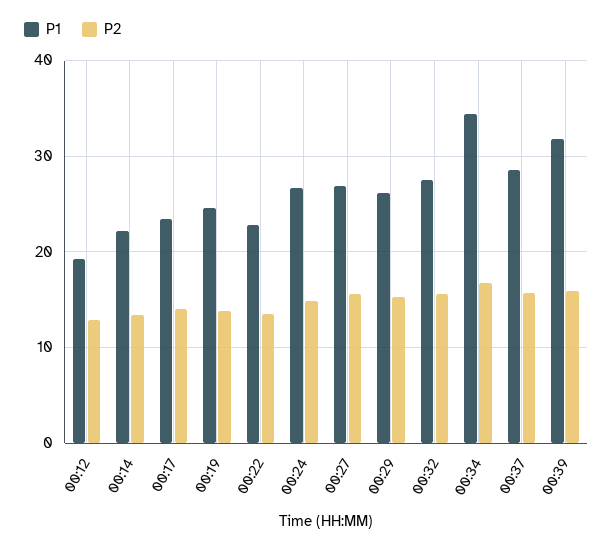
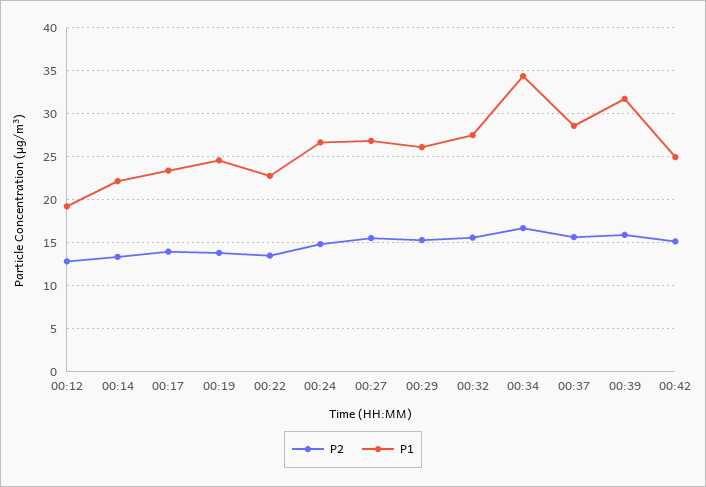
P2, 00:42: none -> 15
P1, 00:42: none -> 25

